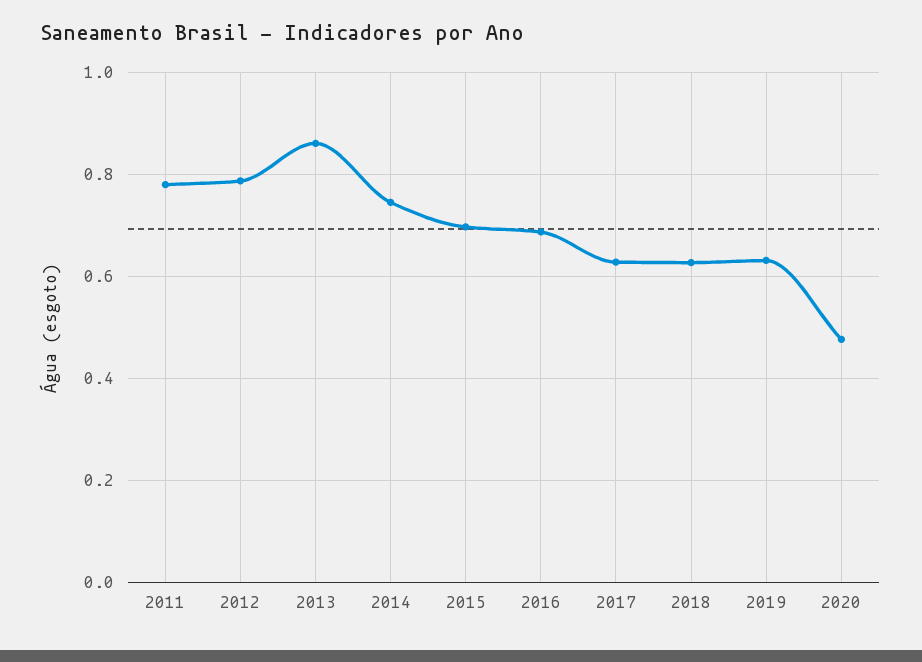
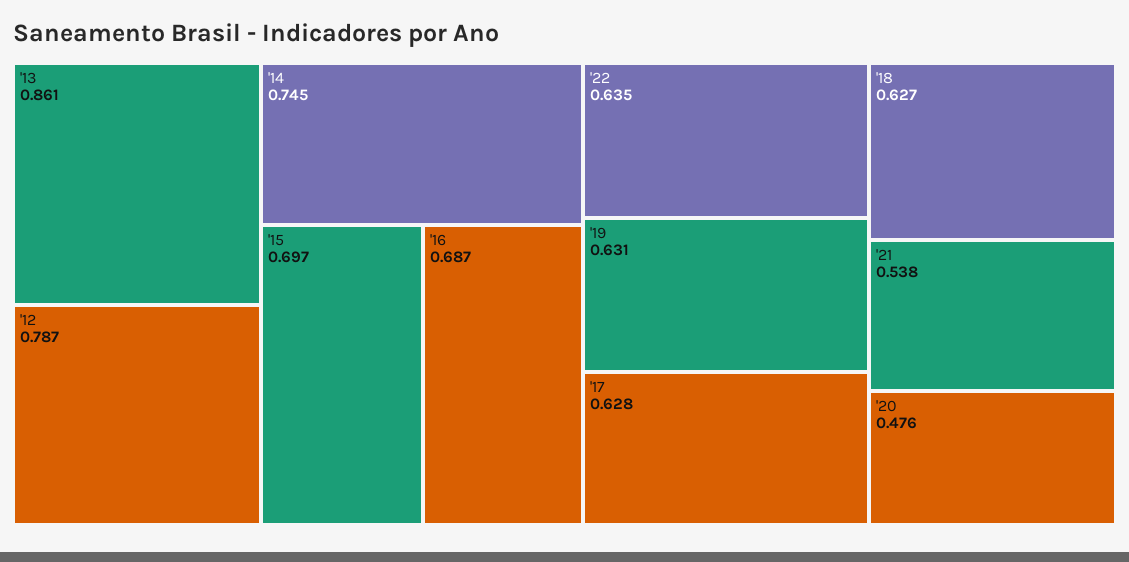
2011: 0.78 -> none
'22: none -> 0.635
'21: none -> 0.538

